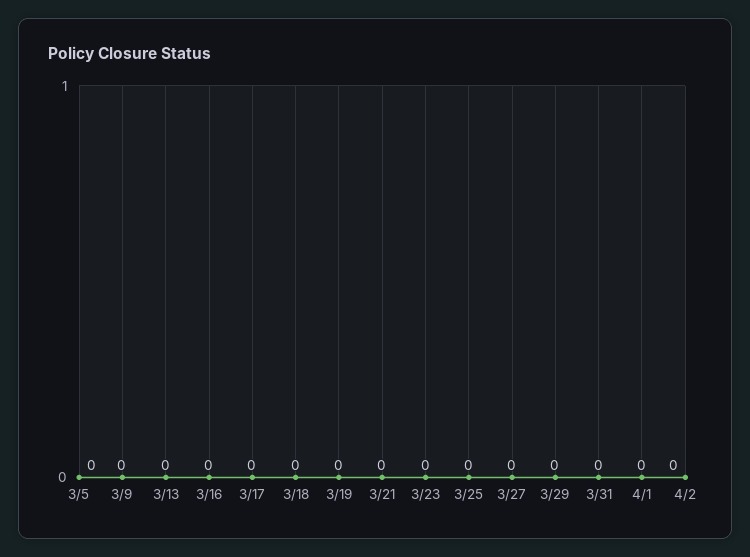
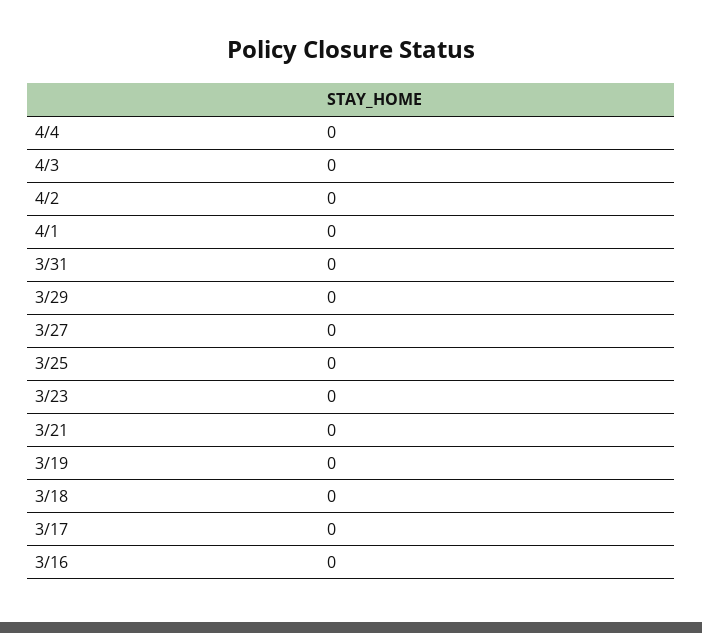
3/5: 0 -> none
3/9: 0 -> none
3/13: 0 -> none
4/4: none -> 0
4/3: none -> 0

